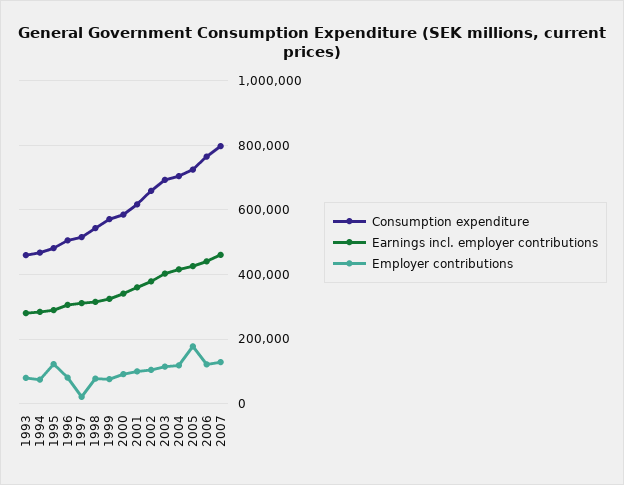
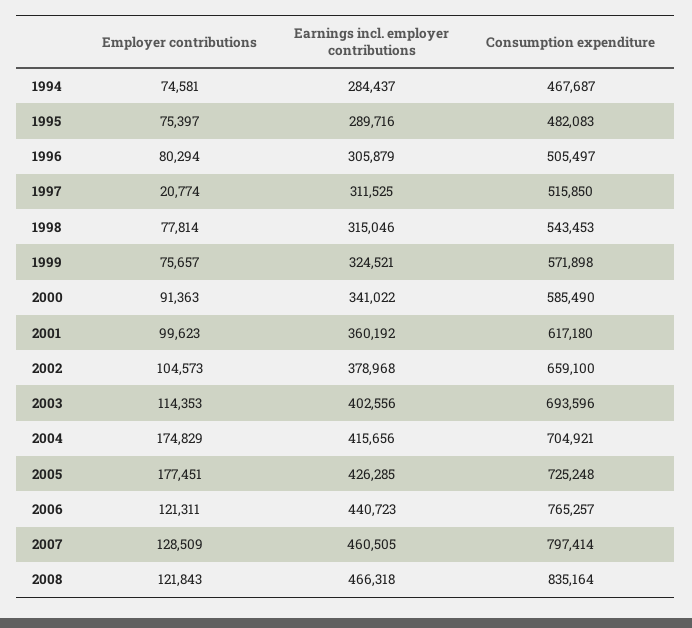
Consumption expenditure, 1993: 460000 -> none
Earnings incl. employer contributions, 1993: 280000 -> none
Employer contributions, 1993: 80000 -> none
Employer contributions, 1995: 120000 -> 75397
Employer contributions, 2004: 120000 -> 174829
Employer contributions, 2008: none -> 121843
Earnings incl. employer contributions, 2008: none -> 466318
Consumption expenditure, 2008: none -> 835164

